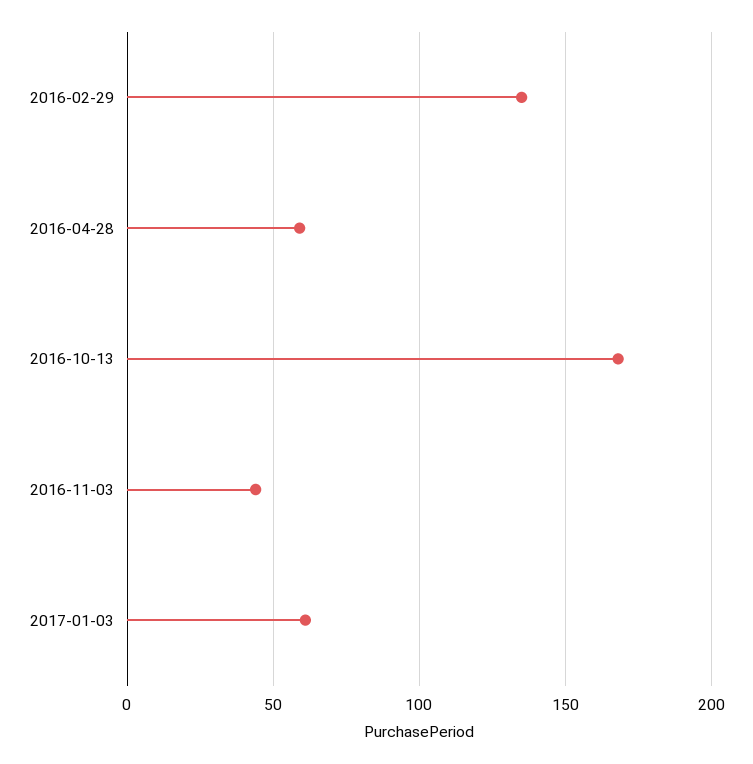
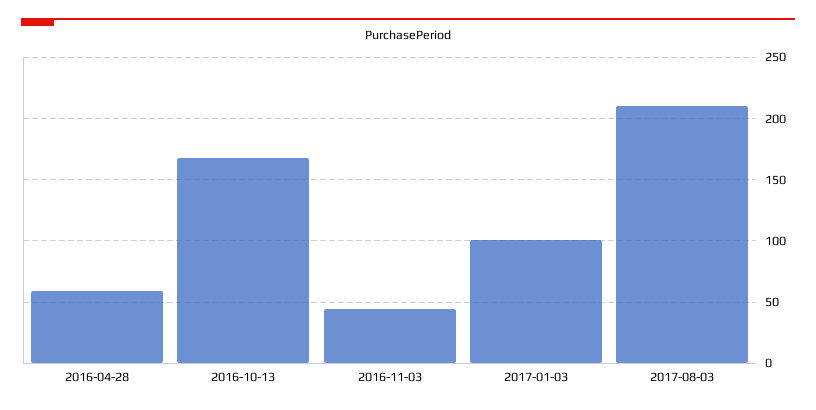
2016-02-29: 135 -> none
2017-01-03: 60 -> 100
2017-08-03: none -> 210

